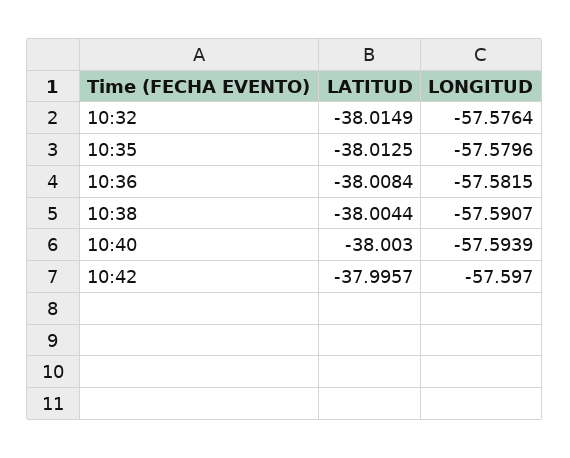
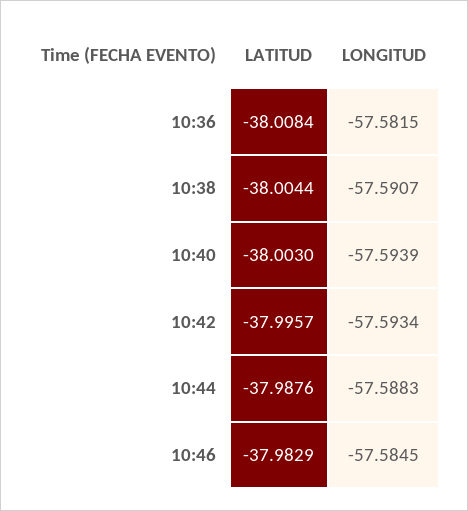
LATITUD, 10:32: -38.0149 -> none
LONGITUD, 10:32: -57.5764 -> none
LATITUD, 10:35: -38.0125 -> none
LONGITUD, 10:35: -57.5796 -> none
LONGITUD, 10:42: -57.597 -> -57.5934
LATITUD, 10:44: none -> -37.9876
LONGITUD, 10:44: none -> -57.5883
LATITUD, 10:46: none -> -37.9829
LONGITUD, 10:46: none -> -57.5845

